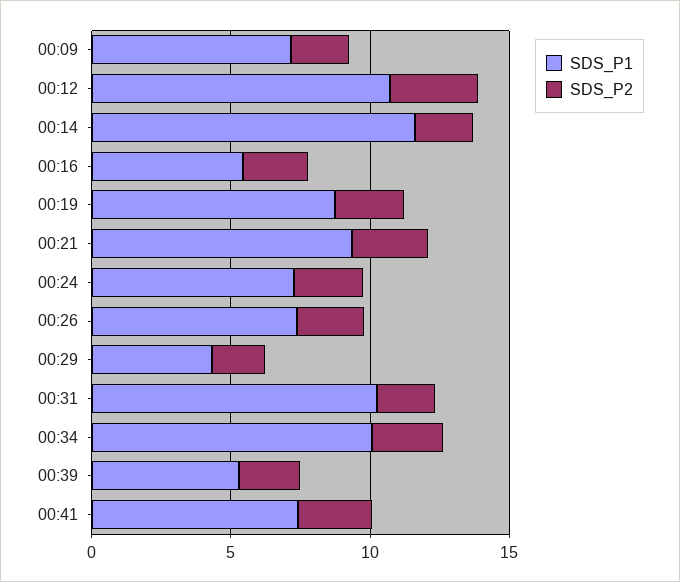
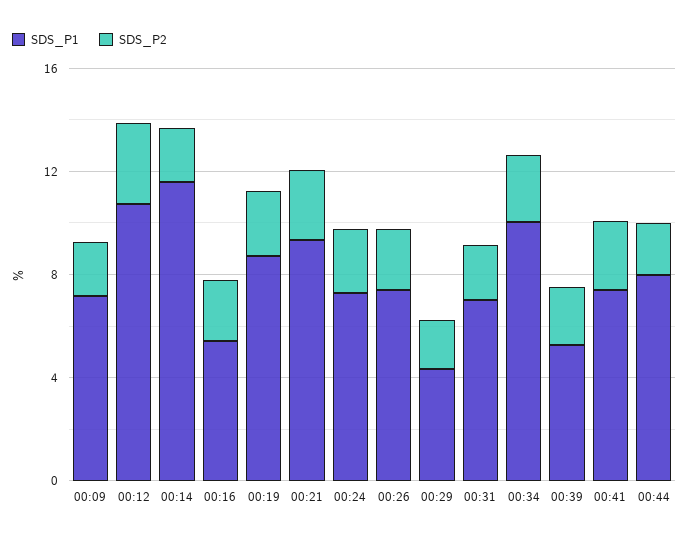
SDS_P1, 00:31: 10 -> 7
SDS_P1, 00:44: none -> 8
SDS_P2, 00:44: none -> 2

